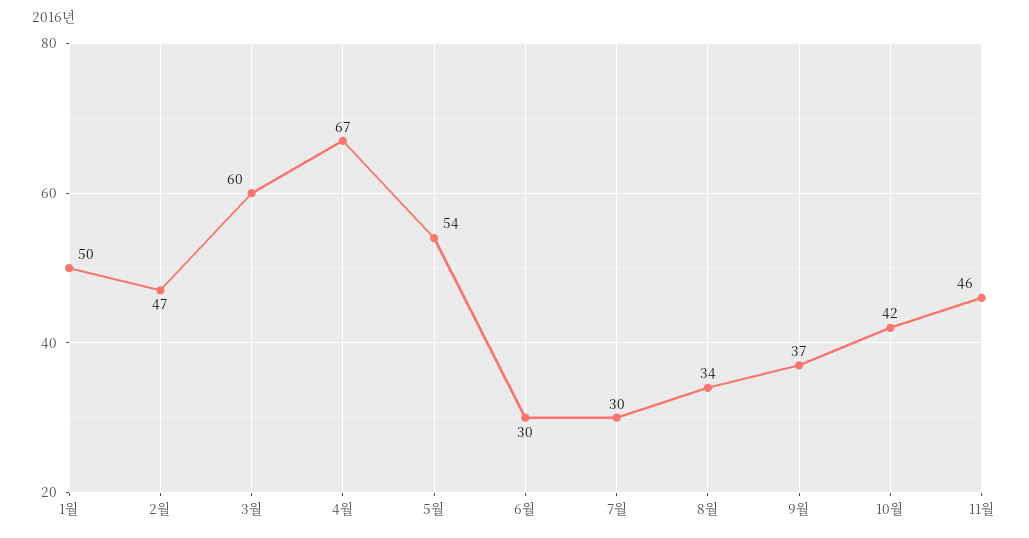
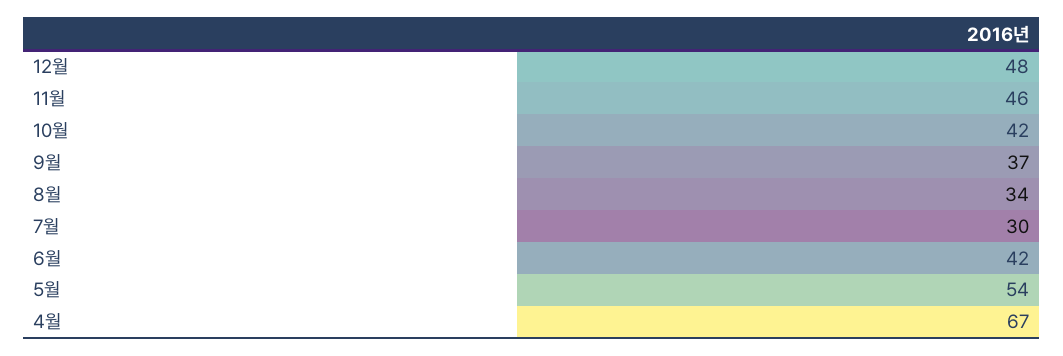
1월: 50 -> none
2월: 47 -> none
3월: 60 -> none
6월: 30 -> 42
12월: none -> 48

